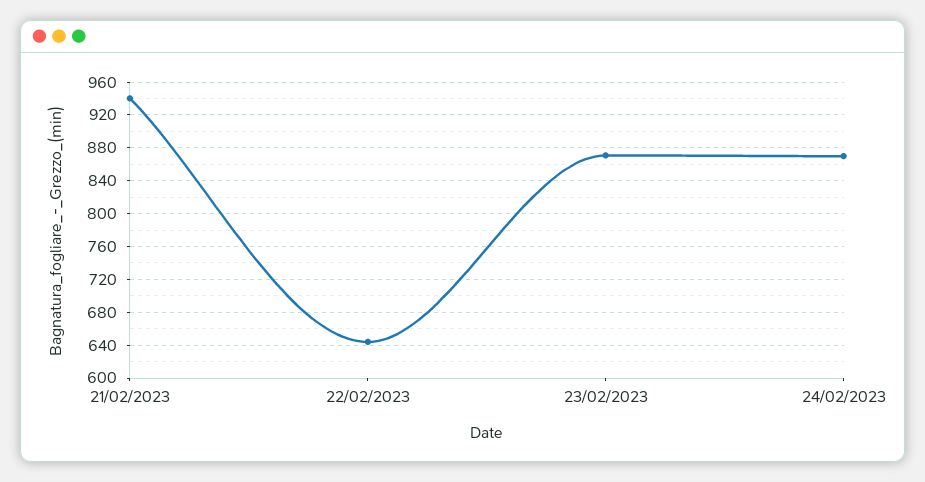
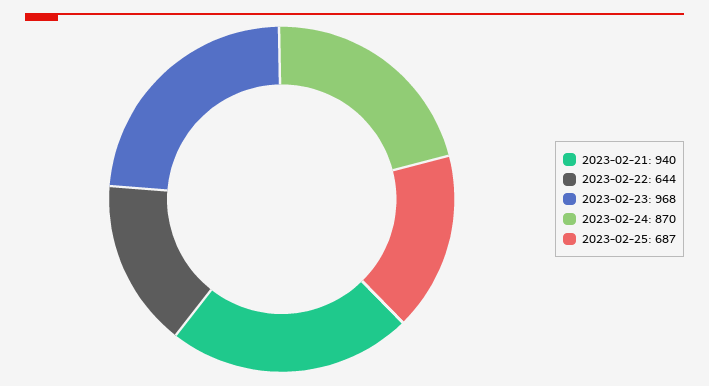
23/02/2023: 870 -> 968
2023-02-25: none -> 687

